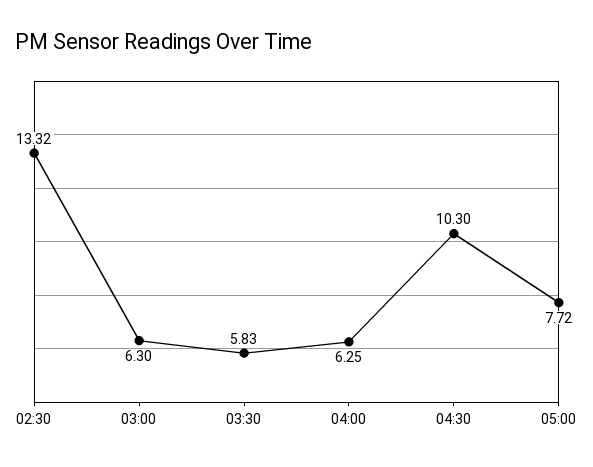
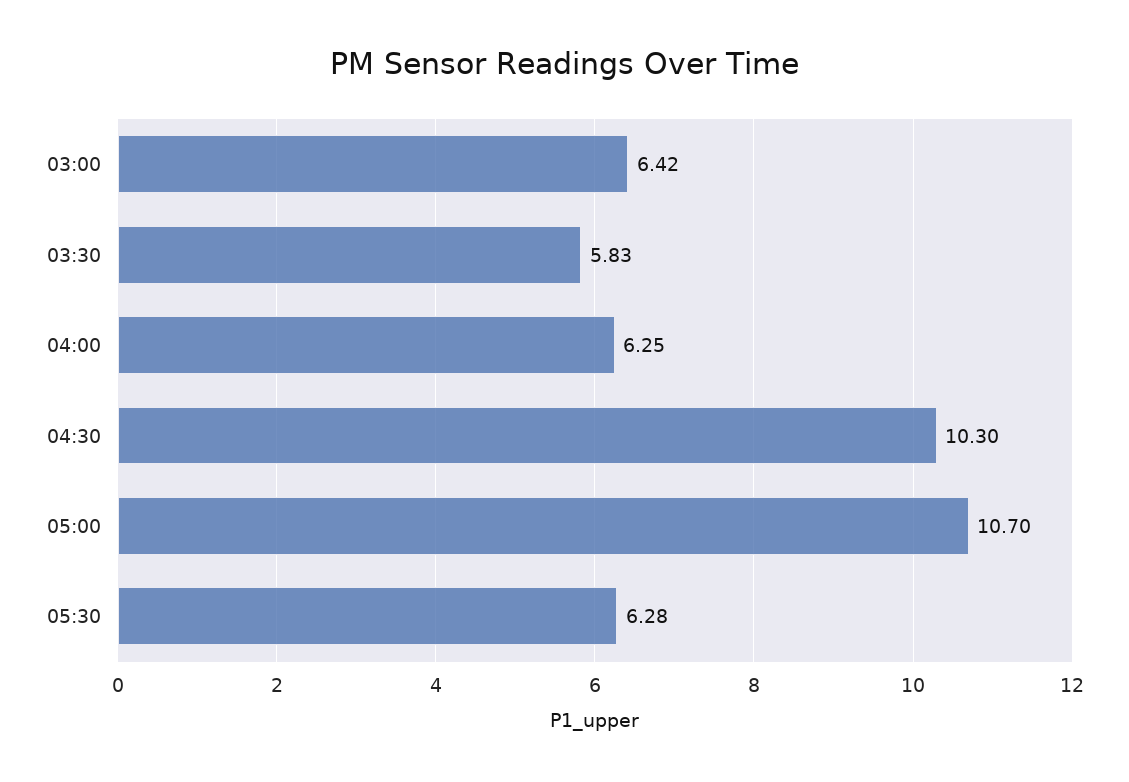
02:30: 13.32 -> none
03:00: 6.3 -> 6.42
05:00: 7.72 -> 10.7
05:30: none -> 6.28

